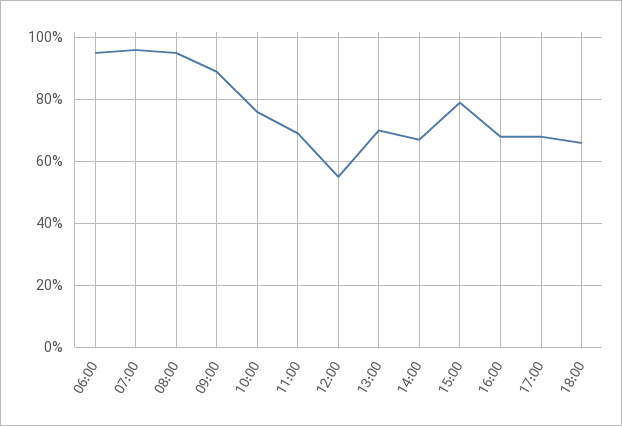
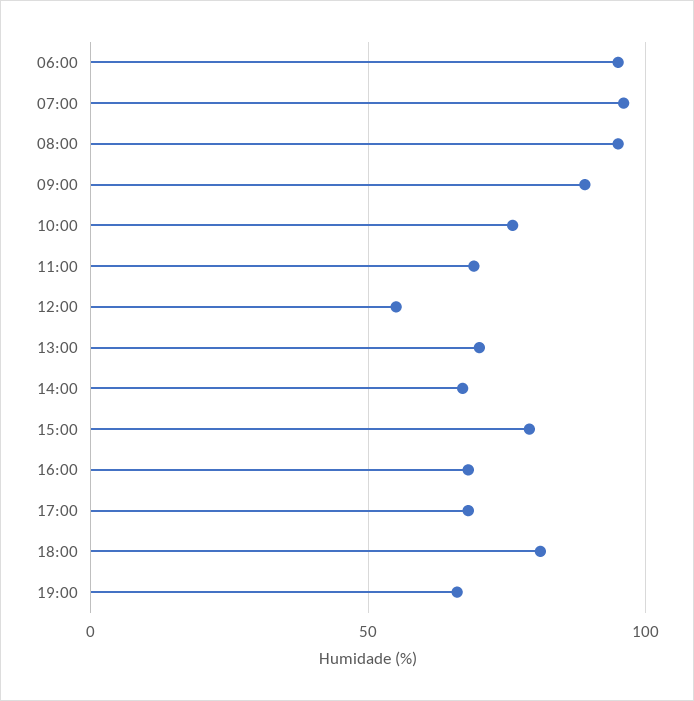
18:00: 65 -> 80
19:00: none -> 65

